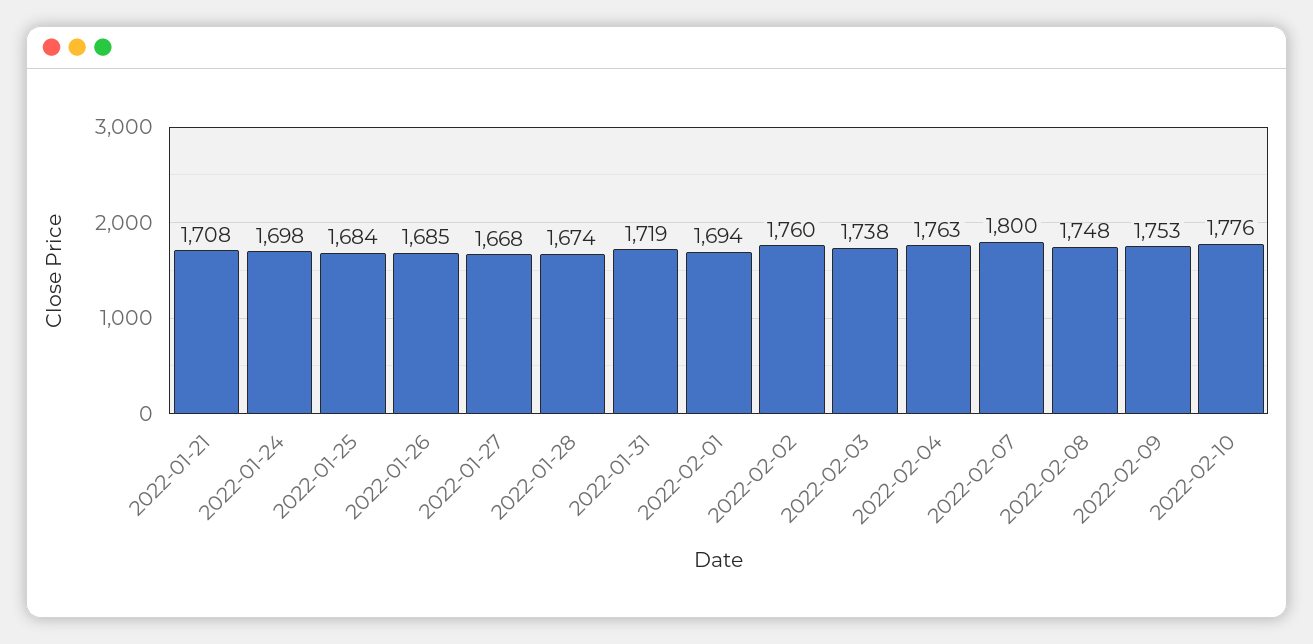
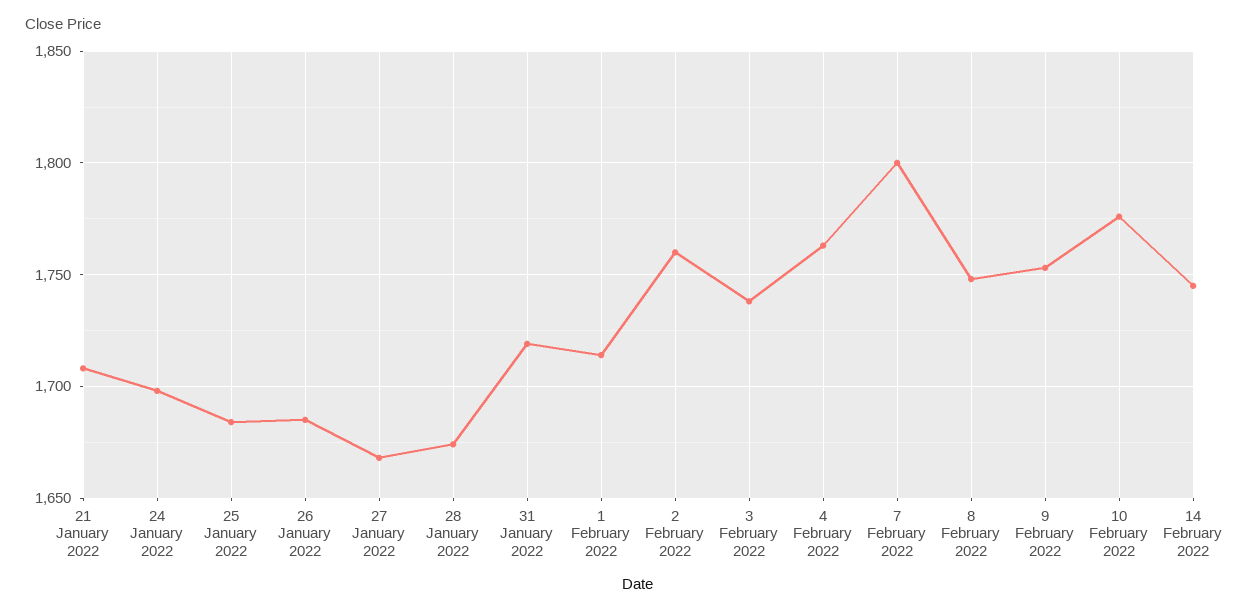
2022-02-01: 1694 -> 1715
14 February 2022: none -> 1745

